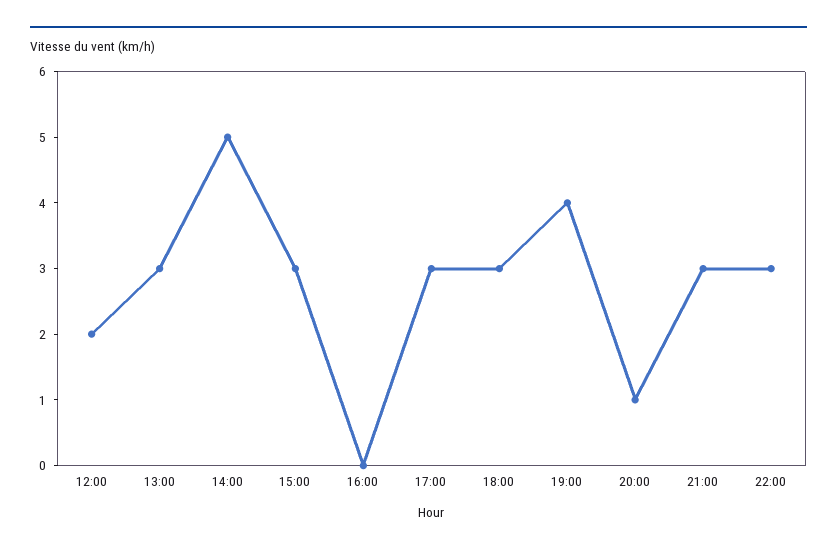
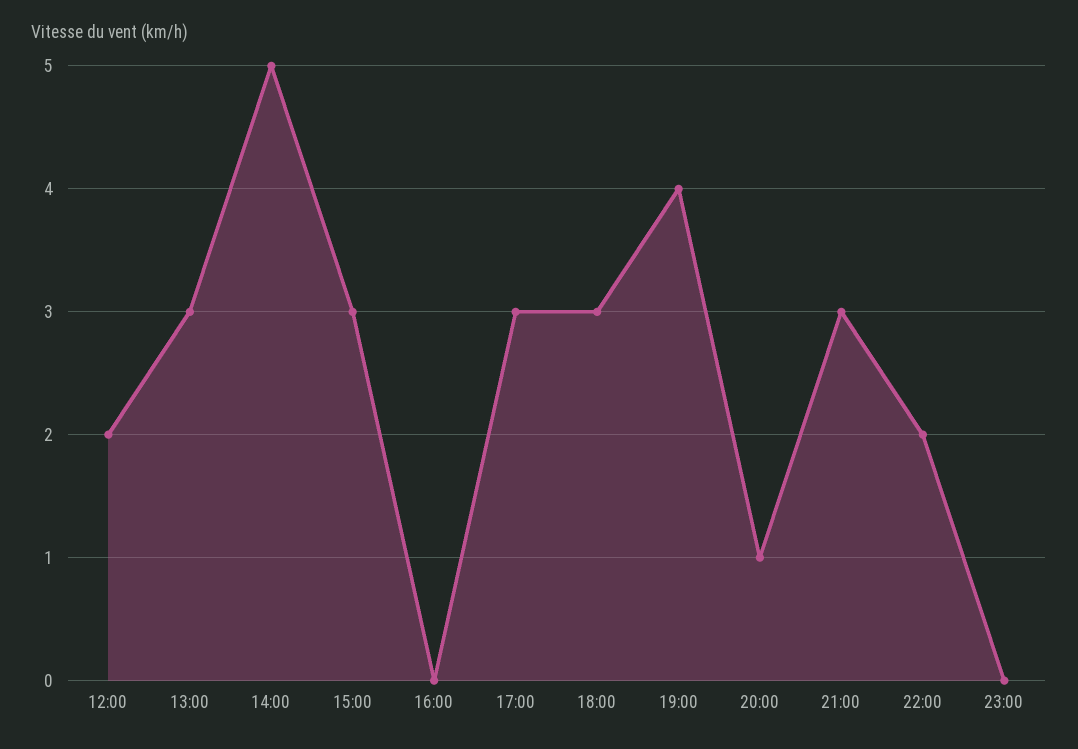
22:00: 3 -> 2
23:00: none -> 0

